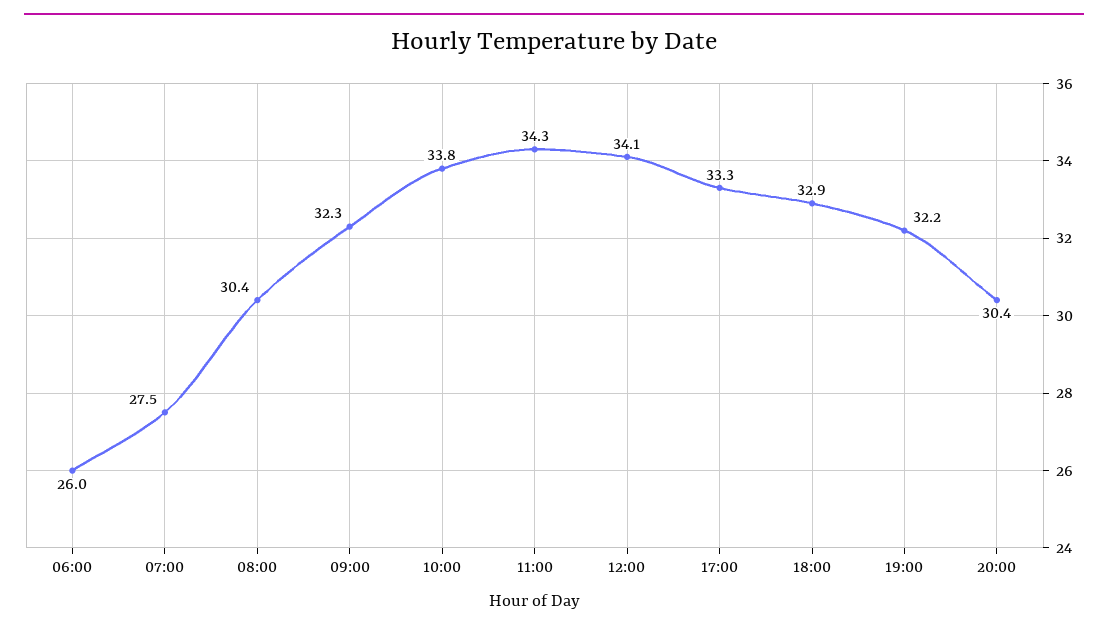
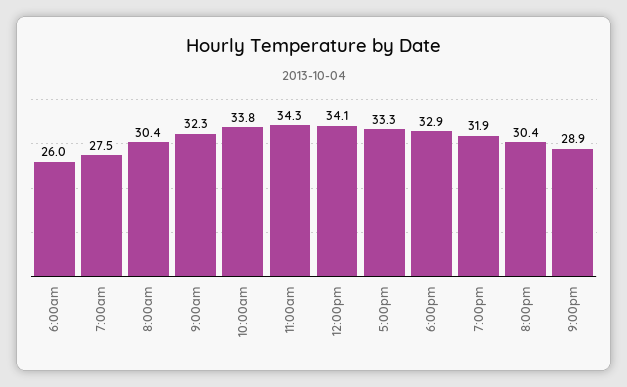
19:00: 32.2 -> 31.9
9:00pm: none -> 28.9

